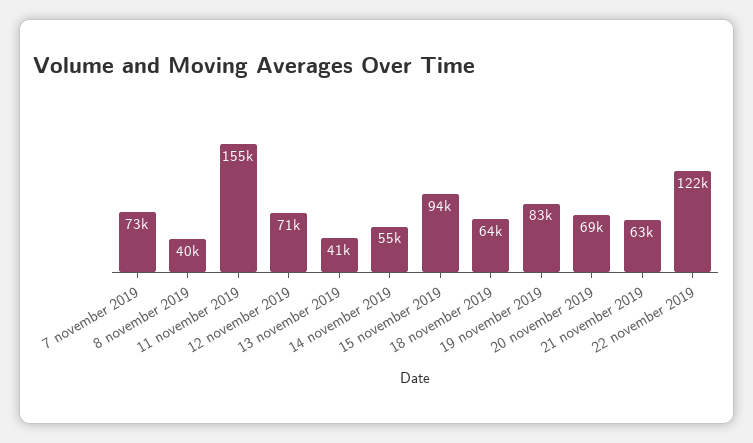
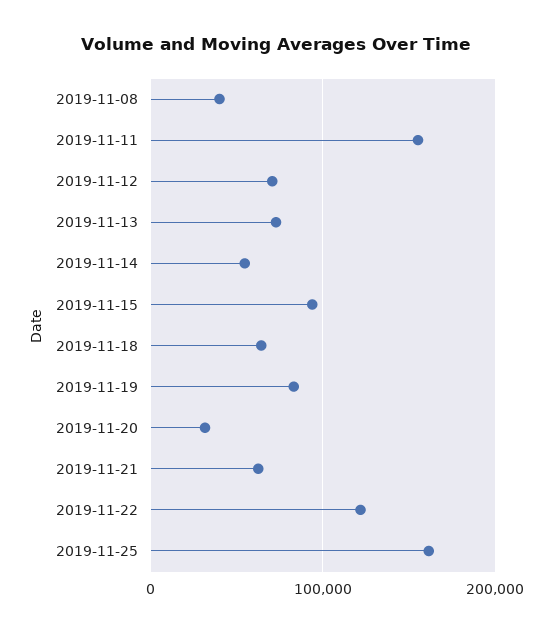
7 november 2019: 73000 -> none
13 november 2019: 41000 -> 70000
20 november 2019: 69000 -> 30000
2019-11-25: none -> 160000

